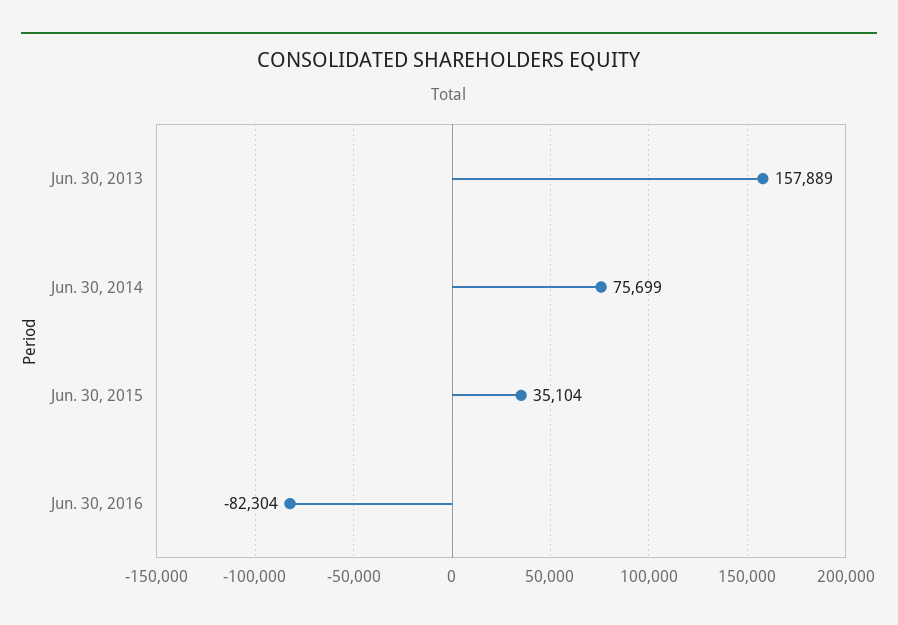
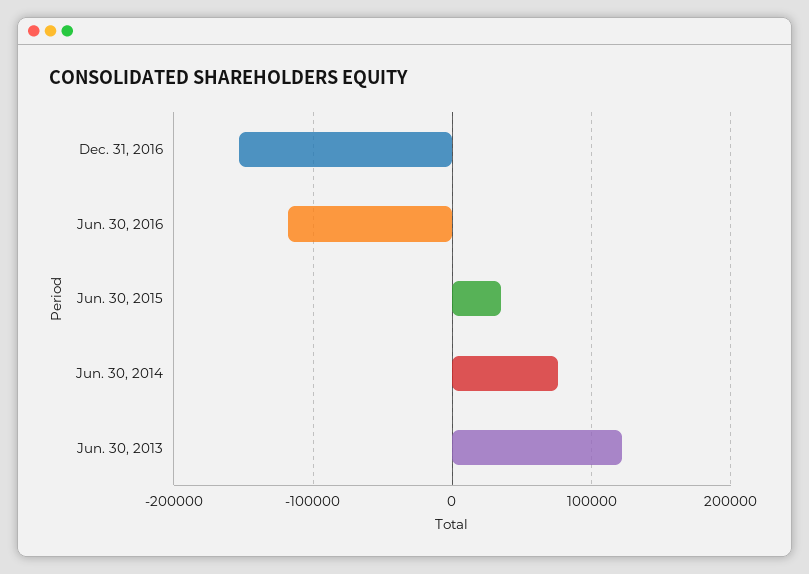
Jun. 30, 2013: 157889 -> 120000
Jun. 30, 2016: -82304 -> -120000
Dec. 31, 2016: none -> -150000

